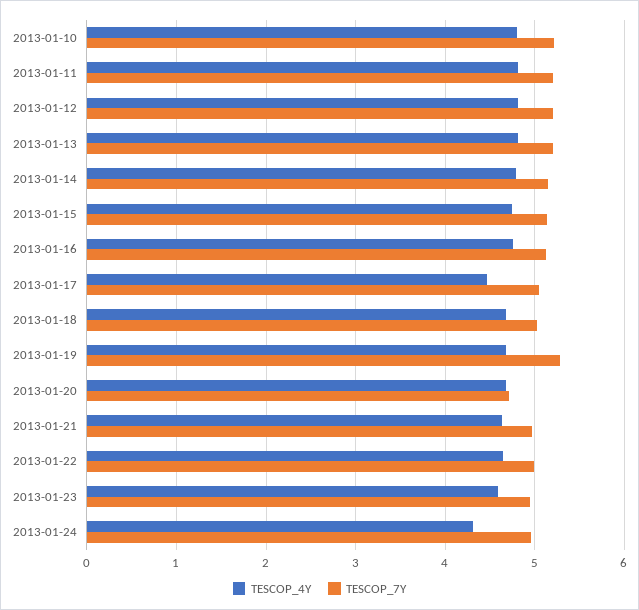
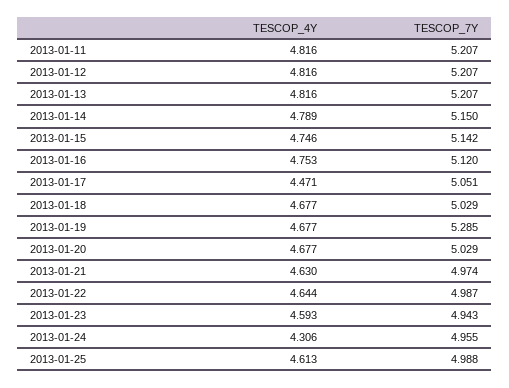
TESCOP_4Y, 2013-01-10: 4.8 -> none
TESCOP_7Y, 2013-01-10: 5.2 -> none
TESCOP_7Y, 2013-01-20: 4.7 -> 5.029
TESCOP_4Y, 2013-01-25: none -> 4.613
TESCOP_7Y, 2013-01-25: none -> 4.988

